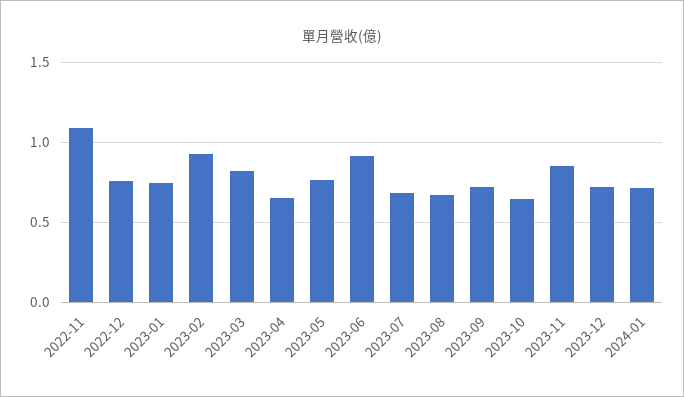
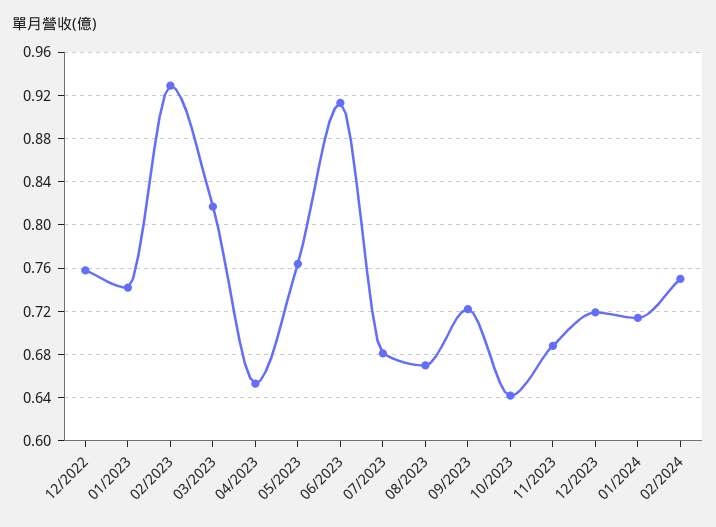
2022-11: 1.1 -> none
2023-11: 0.85 -> 0.69
02/2024: none -> 0.75

